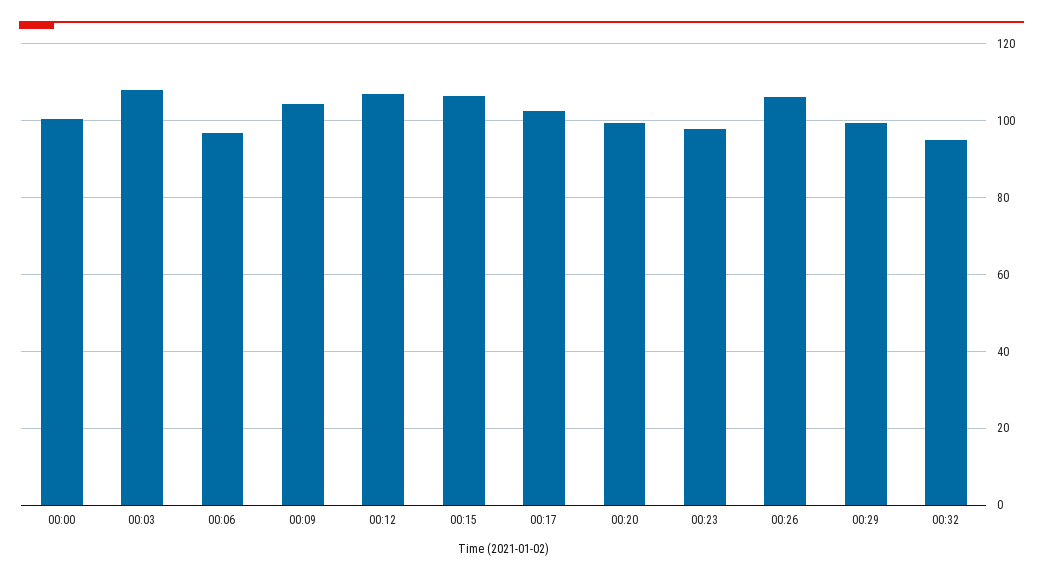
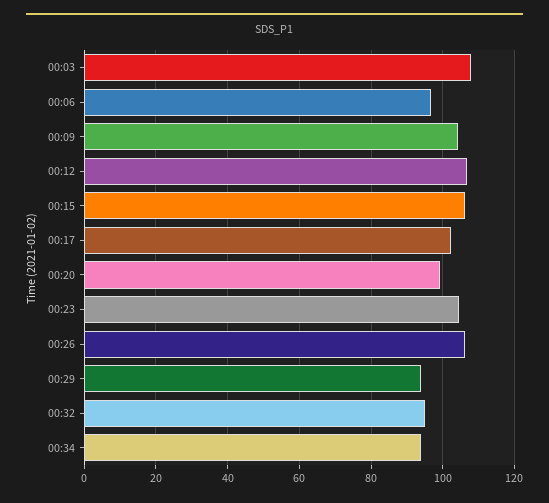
00:00: 100 -> none
00:23: 98 -> 104
00:29: 100 -> 94
00:34: none -> 94

